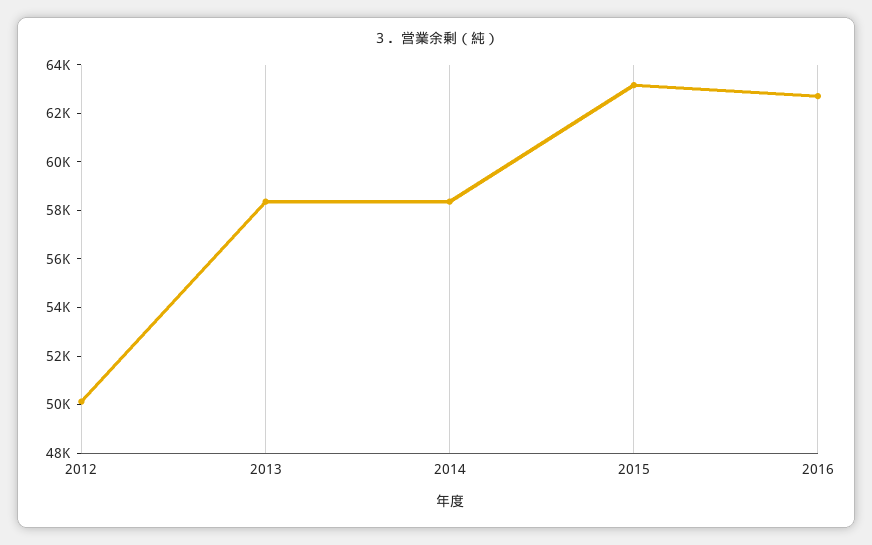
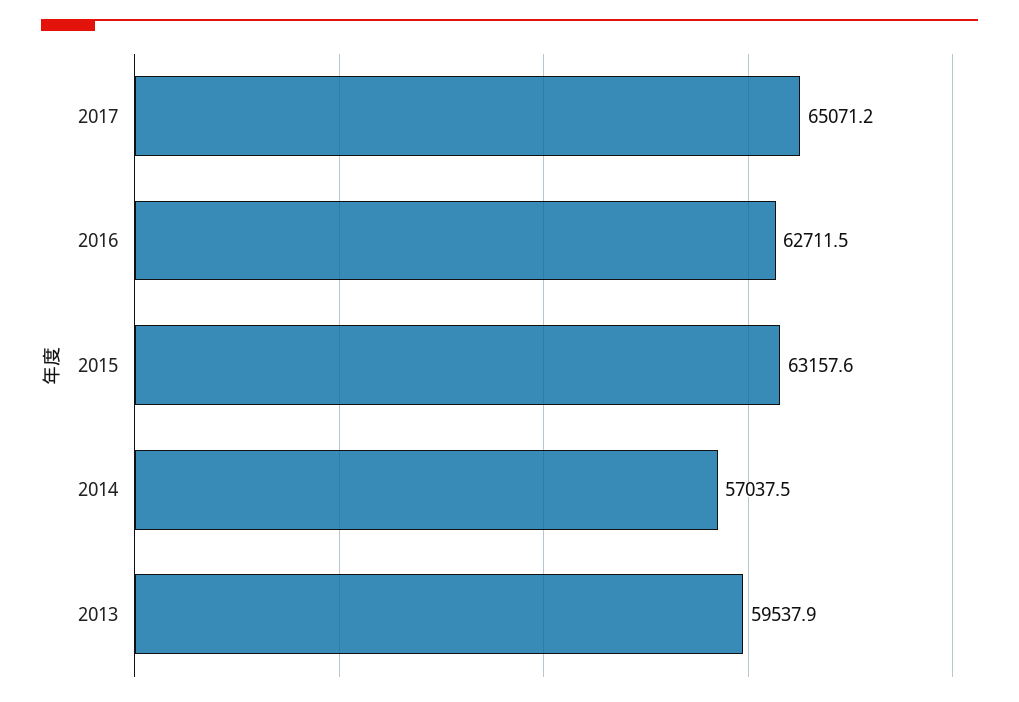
2012: 50000 -> none
2013: 58500 -> 59537.9
2014: 58500 -> 57037.5
2017: none -> 65071.2

